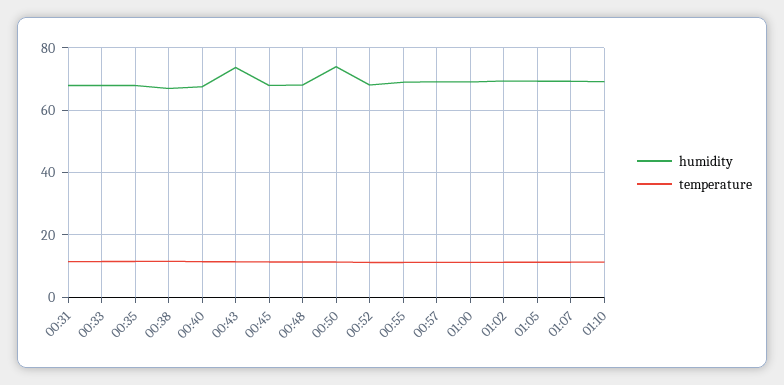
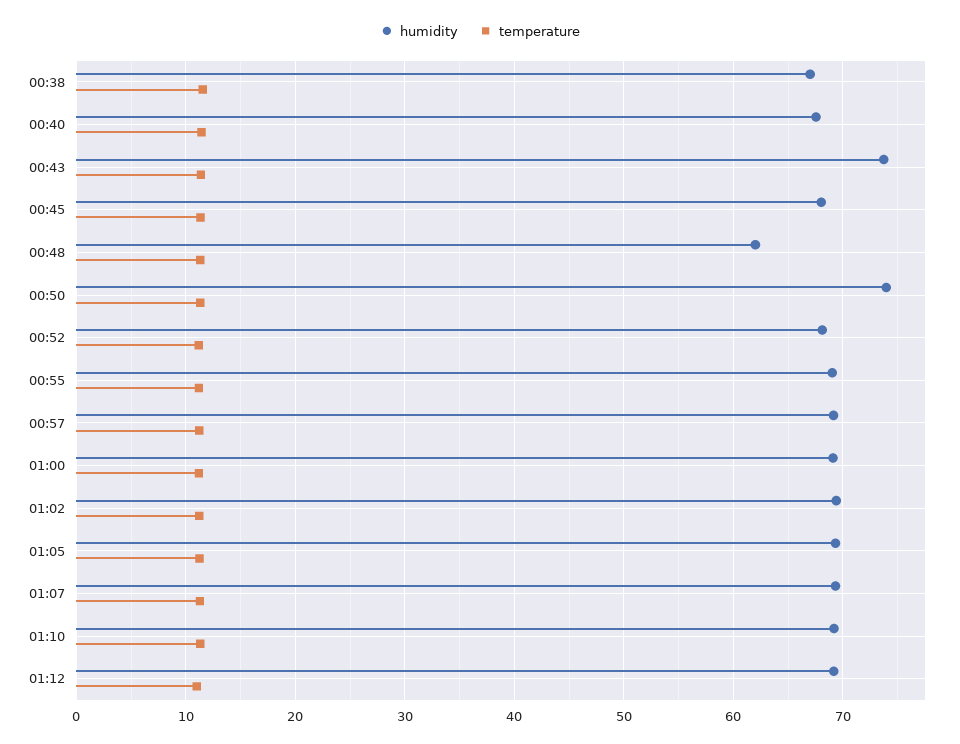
humidity, 00:31: 68 -> none
temperature, 00:31: 12 -> none
humidity, 00:33: 68 -> none
temperature, 00:33: 12 -> none
humidity, 00:35: 68 -> none
temperature, 00:35: 12 -> none
humidity, 00:48: 68 -> 62
humidity, 01:12: none -> 69
temperature, 01:12: none -> 11

